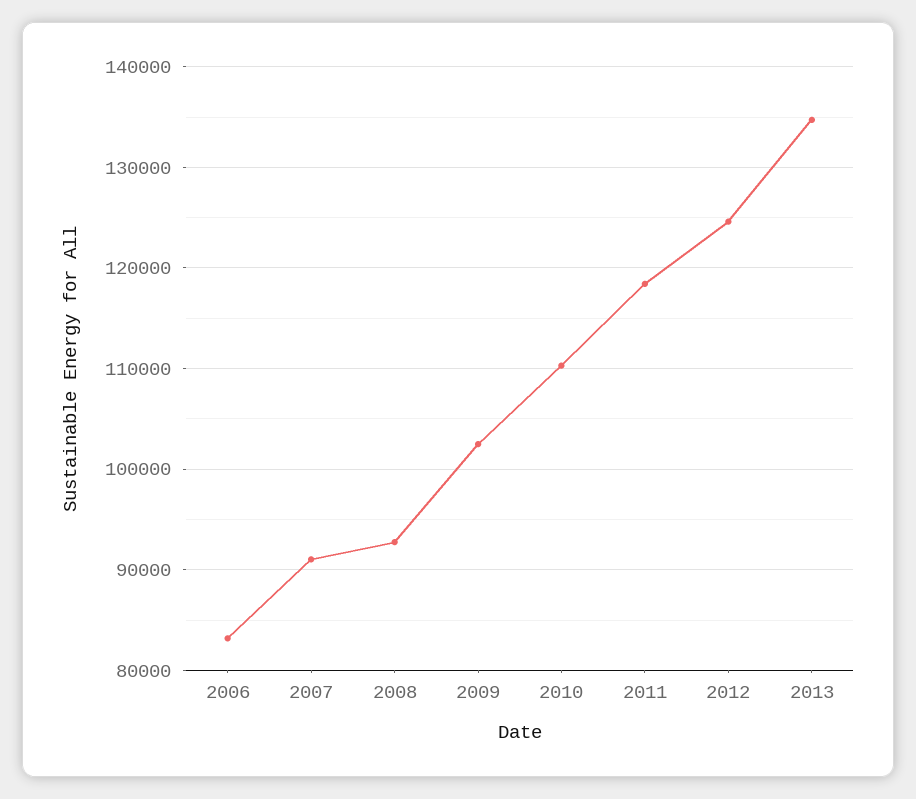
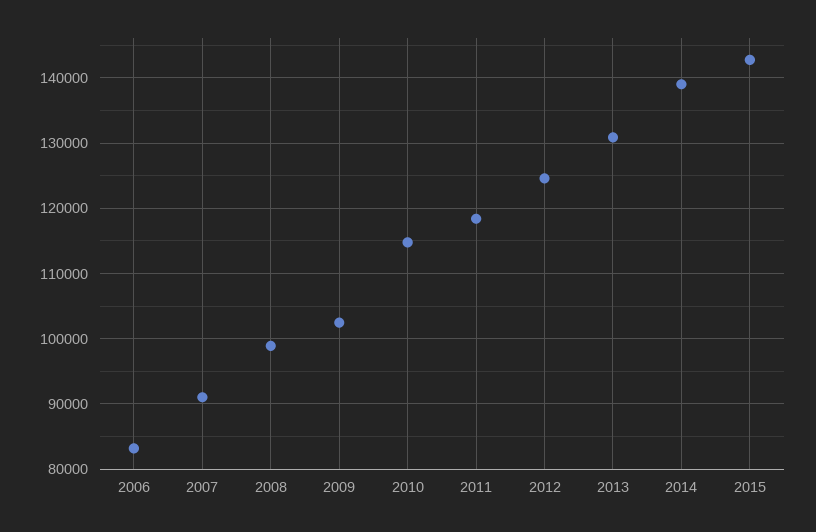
2008: 93000 -> 99000
2010: 110000 -> 115000
2013: 135000 -> 131000
2014: none -> 139000
2015: none -> 143000

